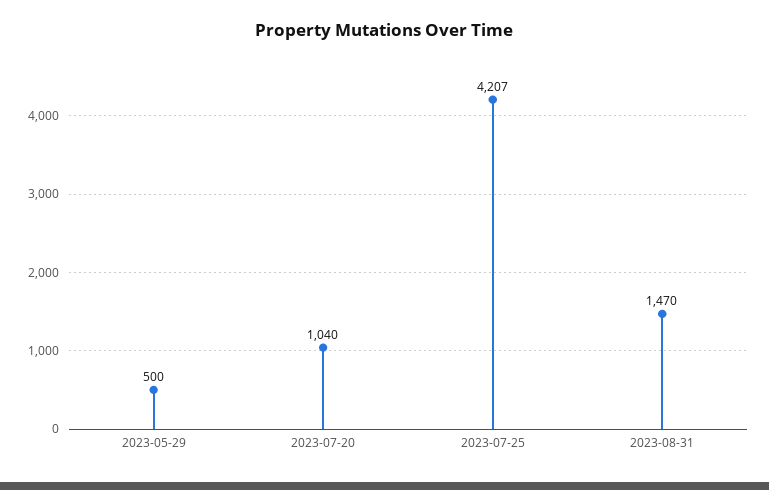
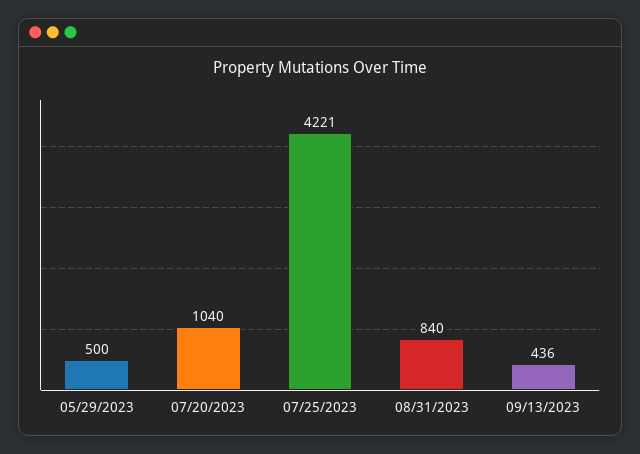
2023-07-25: 4207 -> 4221
2023-08-31: 1470 -> 840
09/13/2023: none -> 436

